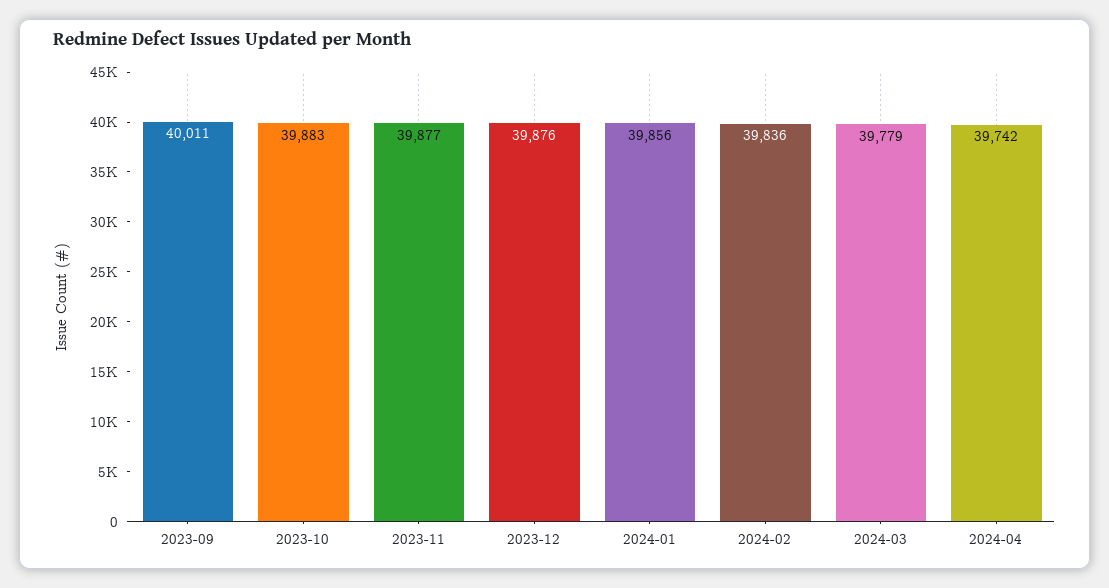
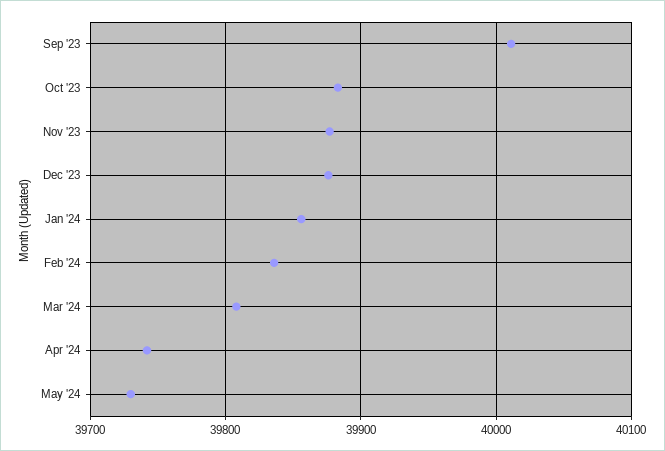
2024-03: 39779 -> 39810
May '24: none -> 39730

